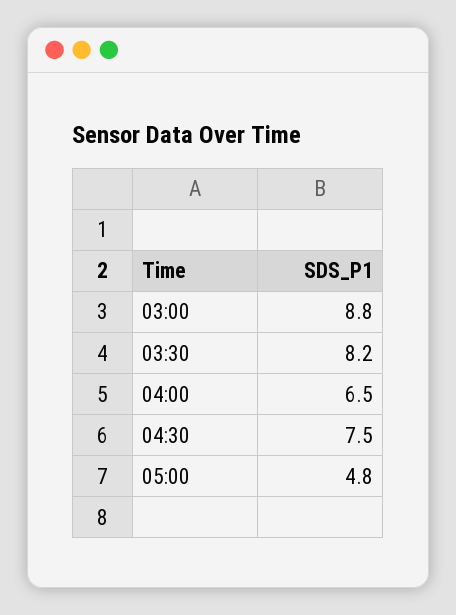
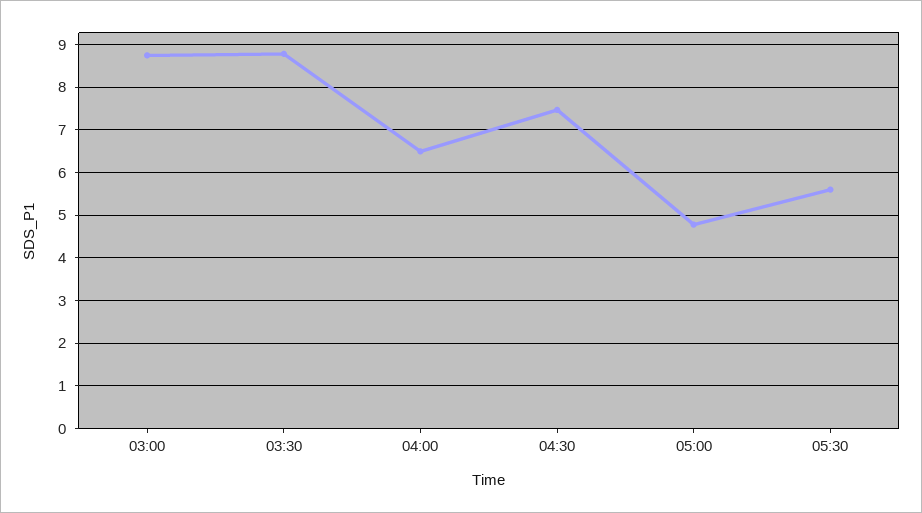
03:30: 8.2 -> 8.8
05:30: none -> 5.6

